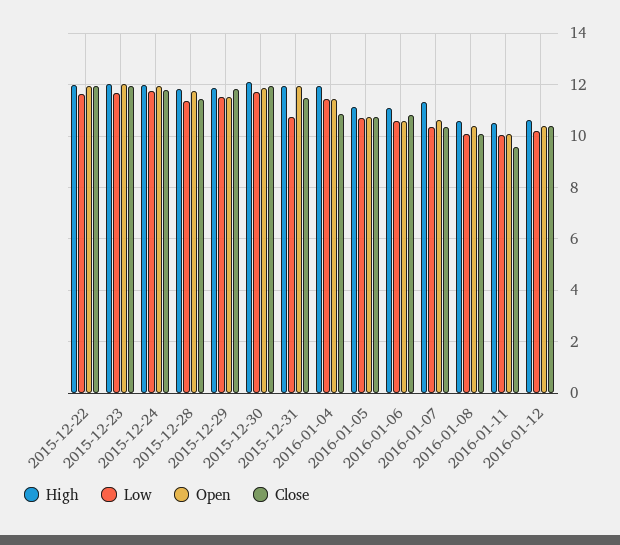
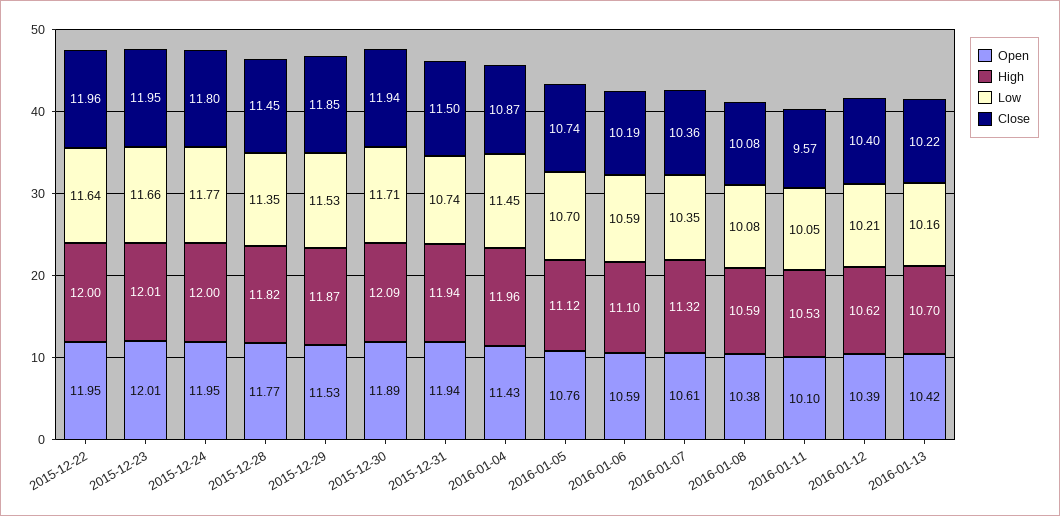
Close, 2016-01-06: 10.75 -> 10.19
Open, 2016-01-13: none -> 10.42
High, 2016-01-13: none -> 10.7
Low, 2016-01-13: none -> 10.16
Close, 2016-01-13: none -> 10.22

